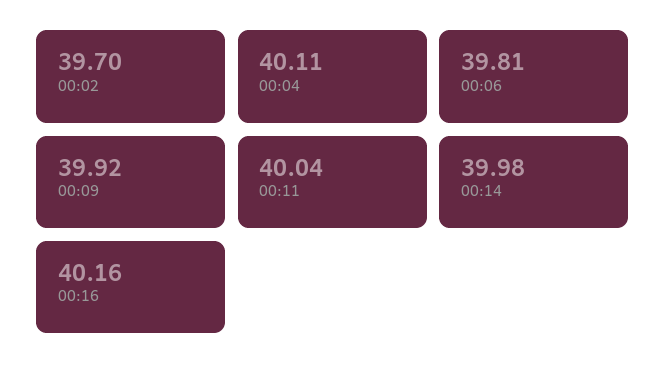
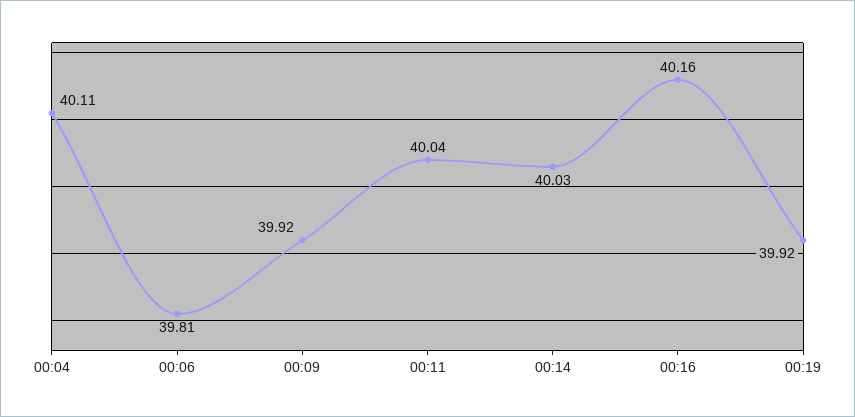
00:02: 39.7 -> none
00:14: 39.98 -> 40.03
00:19: none -> 39.92

